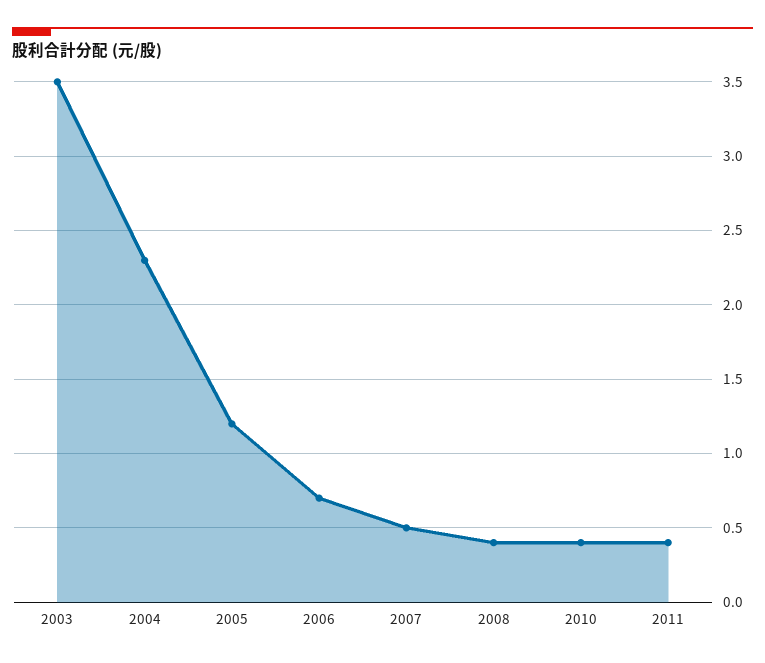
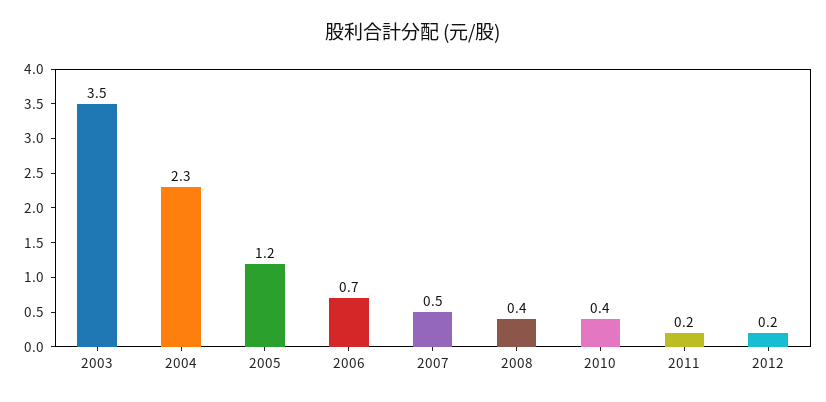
2011: 0.4 -> 0.2
2012: none -> 0.2

